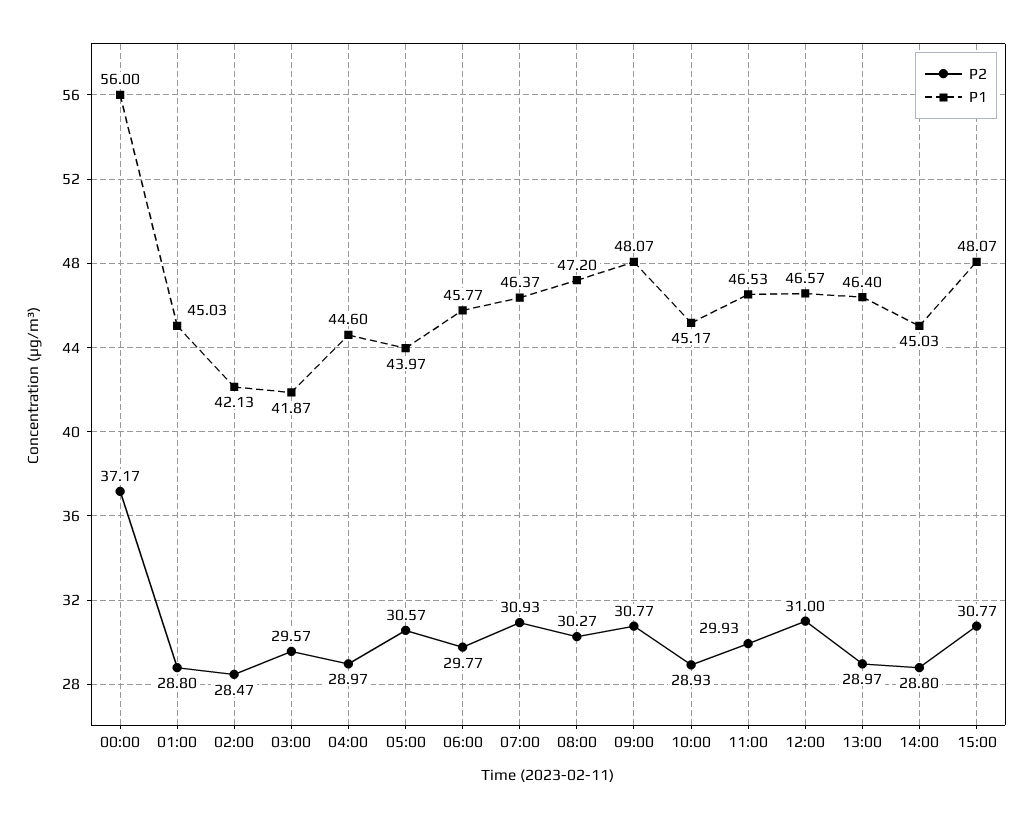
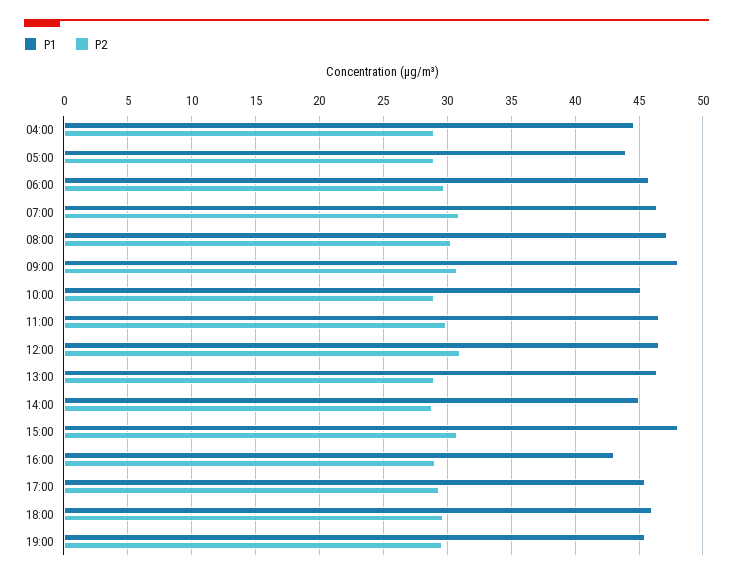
P2, 00:00: 37.17 -> none
P1, 00:00: 56 -> none
P2, 01:00: 28.8 -> none
P1, 01:00: 45.03 -> none
P2, 02:00: 28.47 -> none
P1, 02:00: 42.13 -> none
P2, 03:00: 29.57 -> none
P1, 03:00: 41.87 -> none
P2, 05:00: 30.57 -> 29
P1, 16:00: none -> 43
P2, 16:00: none -> 29
P1, 17:00: none -> 45.5
P2, 17:00: none -> 29.5
P1, 18:00: none -> 46
P2, 18:00: none -> 29.5
P1, 19:00: none -> 45.5
P2, 19:00: none -> 29.5

